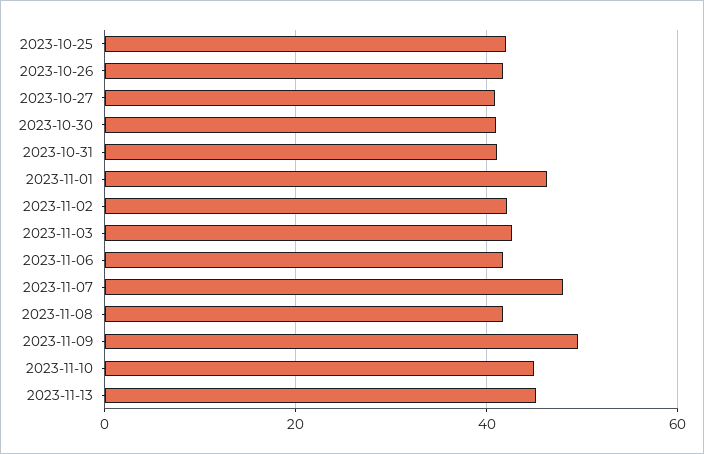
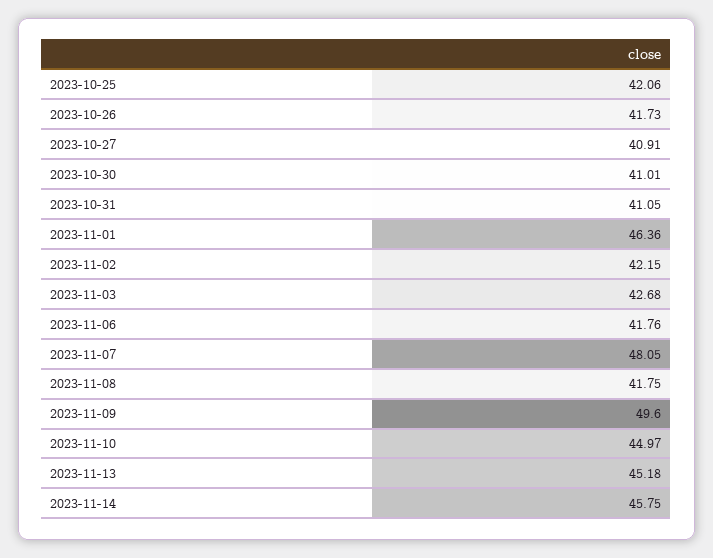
2023-11-14: none -> 45.75

